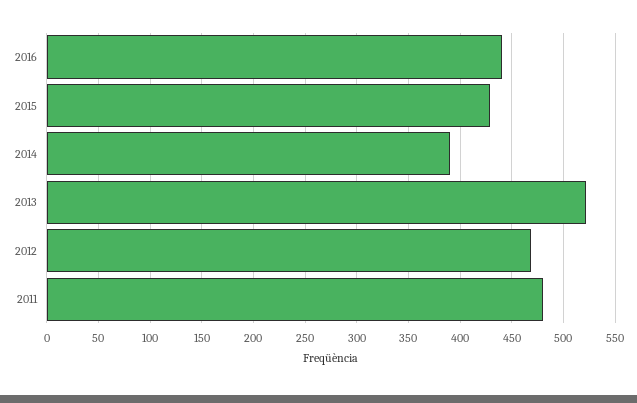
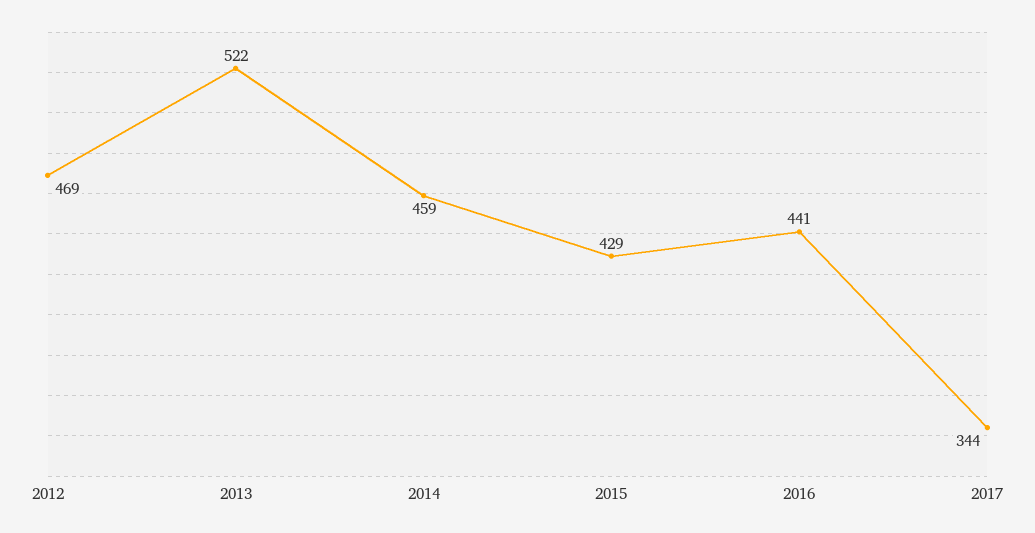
2014: 390 -> 459
2011: 480 -> none
2017: none -> 344

